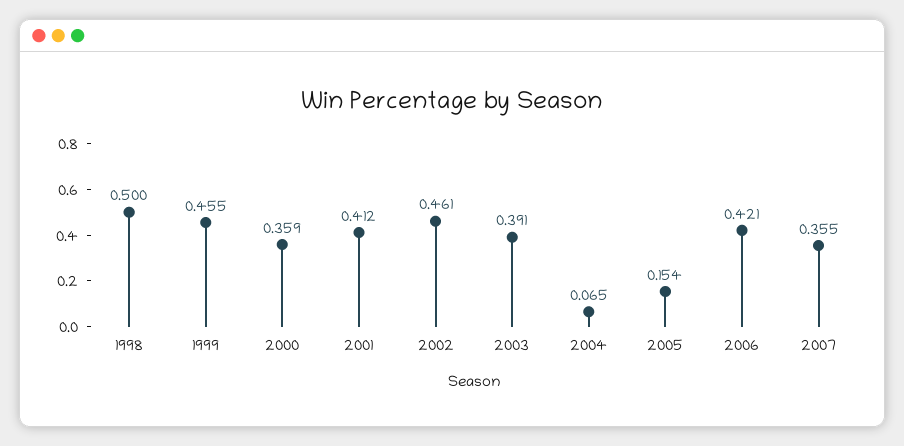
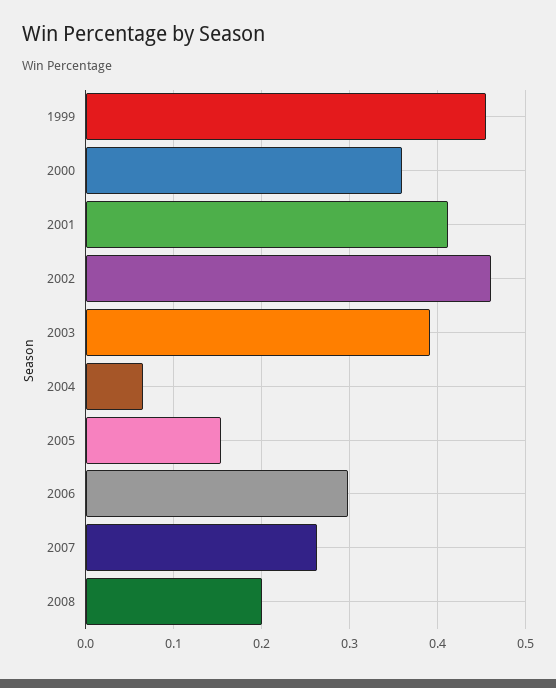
1998: 0.5 -> none
2006: 0.421 -> 0.3
2007: 0.355 -> 0.26
2008: none -> 0.2

